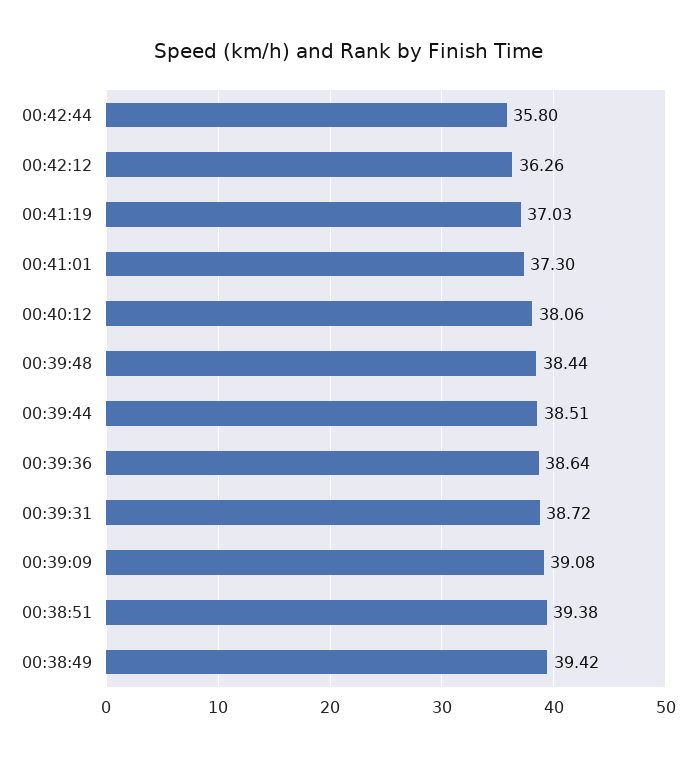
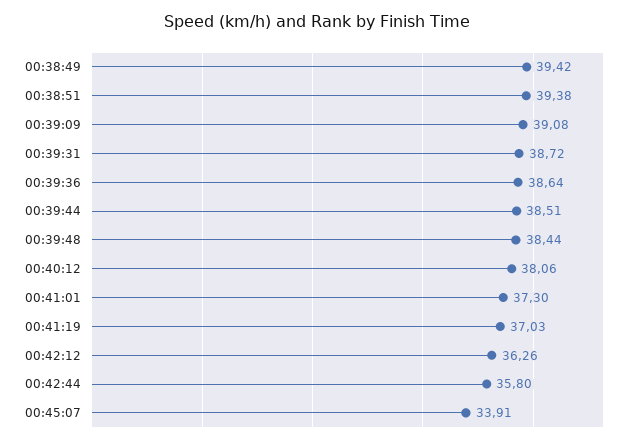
00:45:07: none -> 33.91

